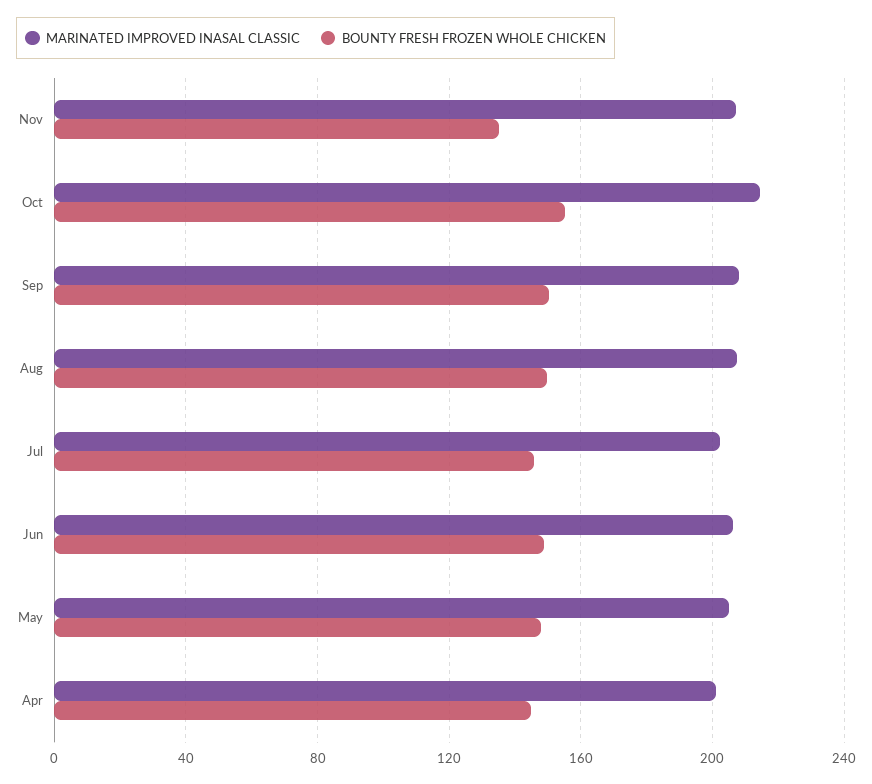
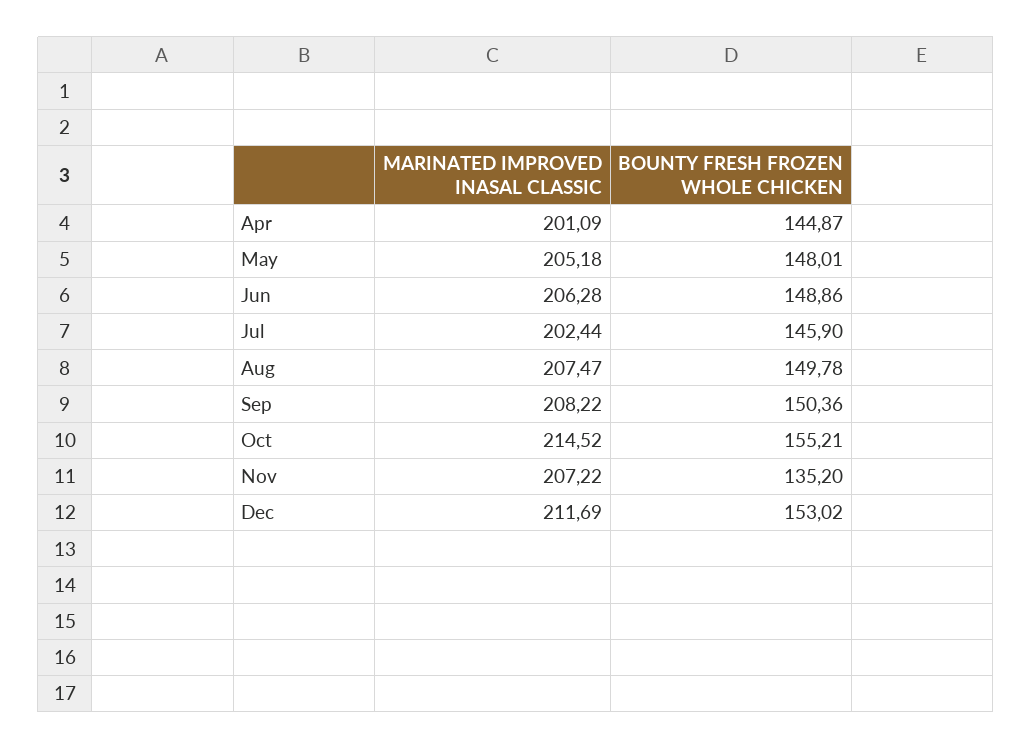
MARINATED IMPROVED INASAL CLASSIC, Dec: none -> 211.69
BOUNTY FRESH FROZEN WHOLE CHICKEN, Dec: none -> 153.02

